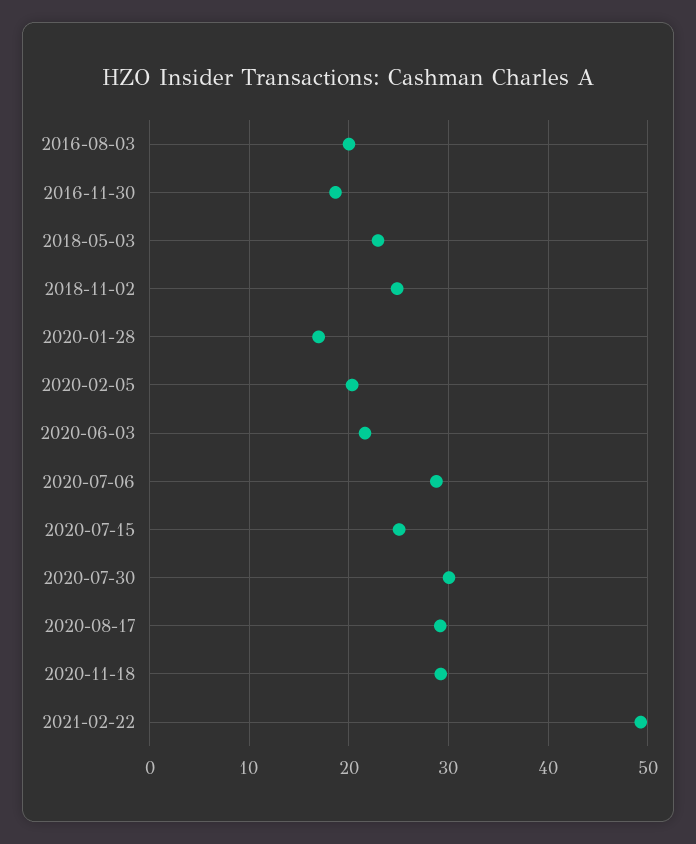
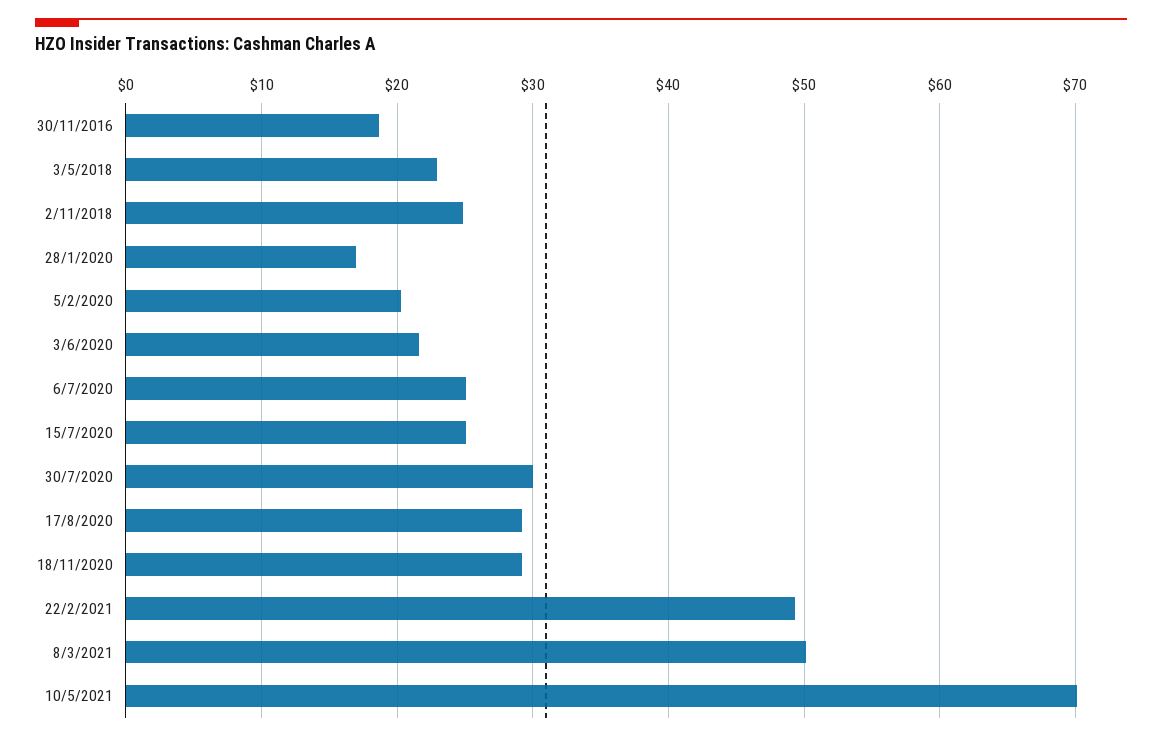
2016-08-03: 20 -> none
2020-07-06: 29 -> 25
8/3/2021: none -> 50
10/5/2021: none -> 70

